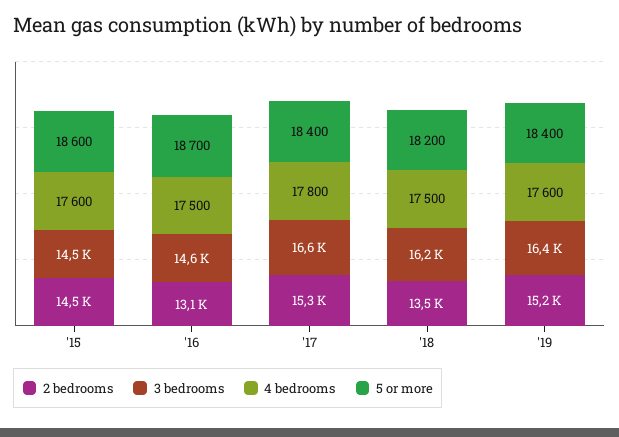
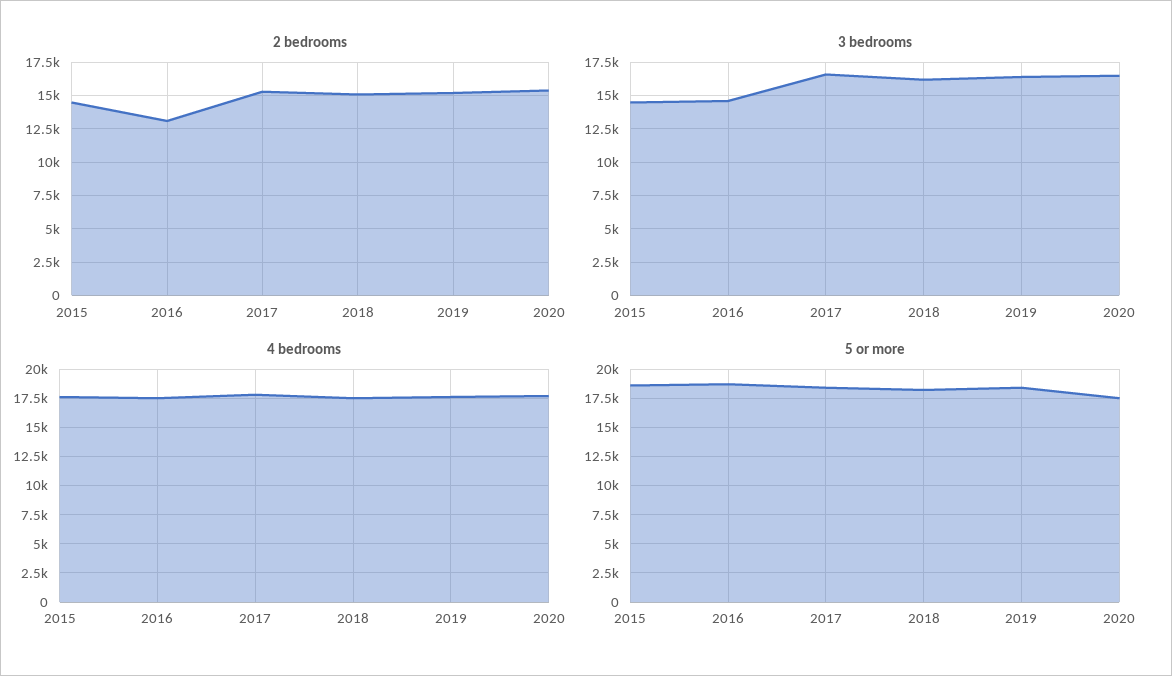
2 bedrooms, '18: 13500 -> 15000
2 bedrooms, 2020: none -> 15500
3 bedrooms, 2020: none -> 16500
4 bedrooms, 2020: none -> 17500
5 or more, 2020: none -> 17500

